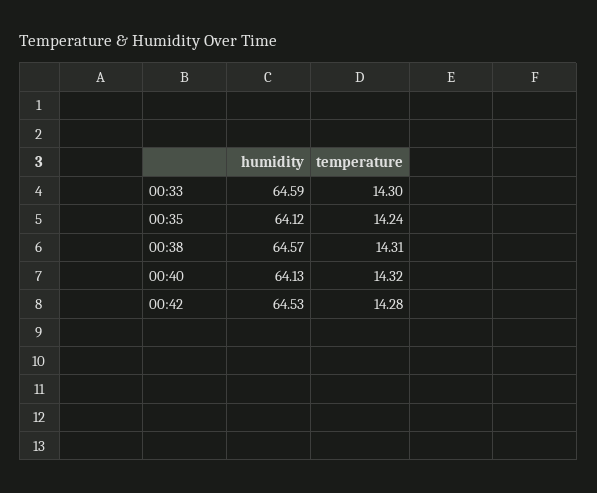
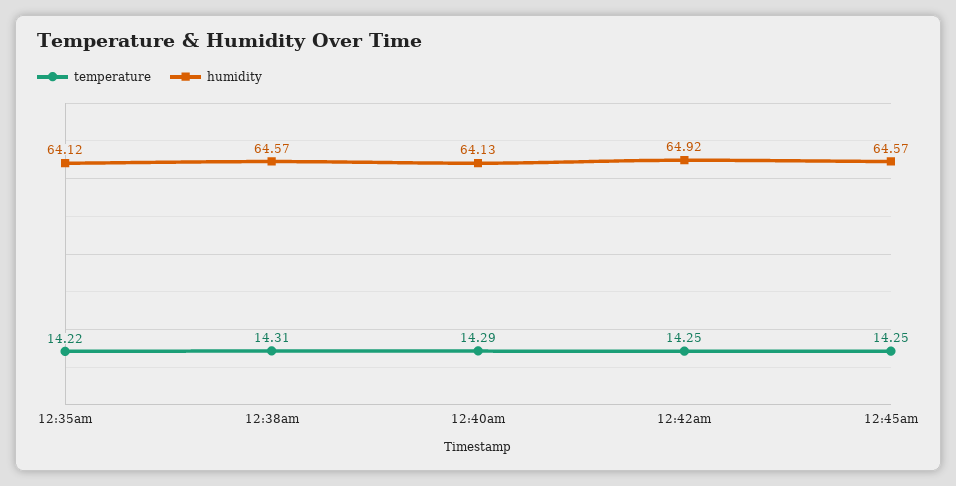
humidity, 00:33: 64.59 -> none
temperature, 00:33: 14.3 -> none
temperature, 00:35: 14.24 -> 14.22
temperature, 00:40: 14.32 -> 14.29
humidity, 00:42: 64.53 -> 64.92
temperature, 00:42: 14.28 -> 14.25
temperature, 12:45am: none -> 14.25
humidity, 12:45am: none -> 64.57

